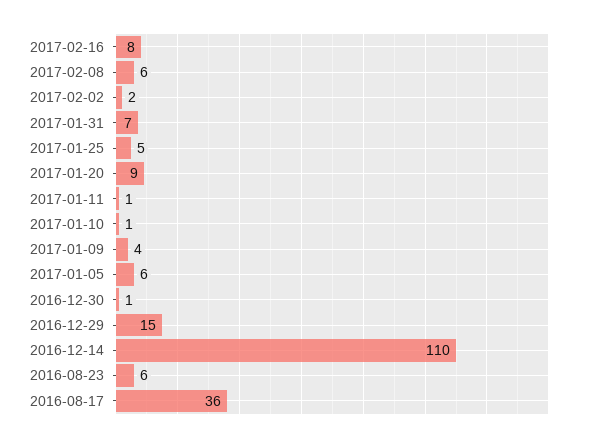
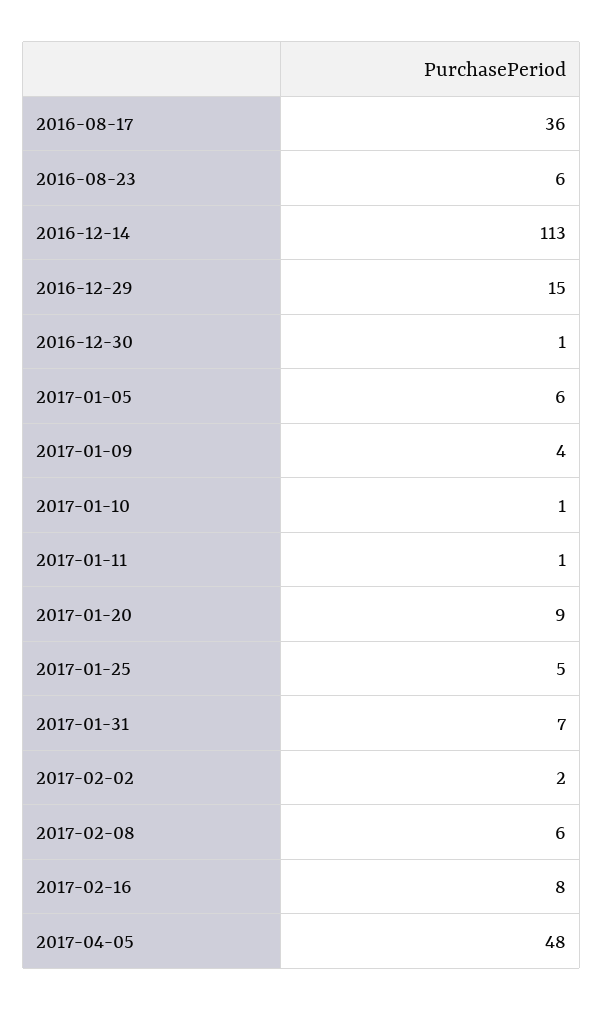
2016-12-14: 110 -> 113
2017-04-05: none -> 48

